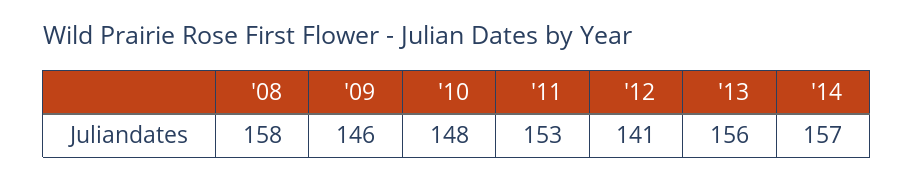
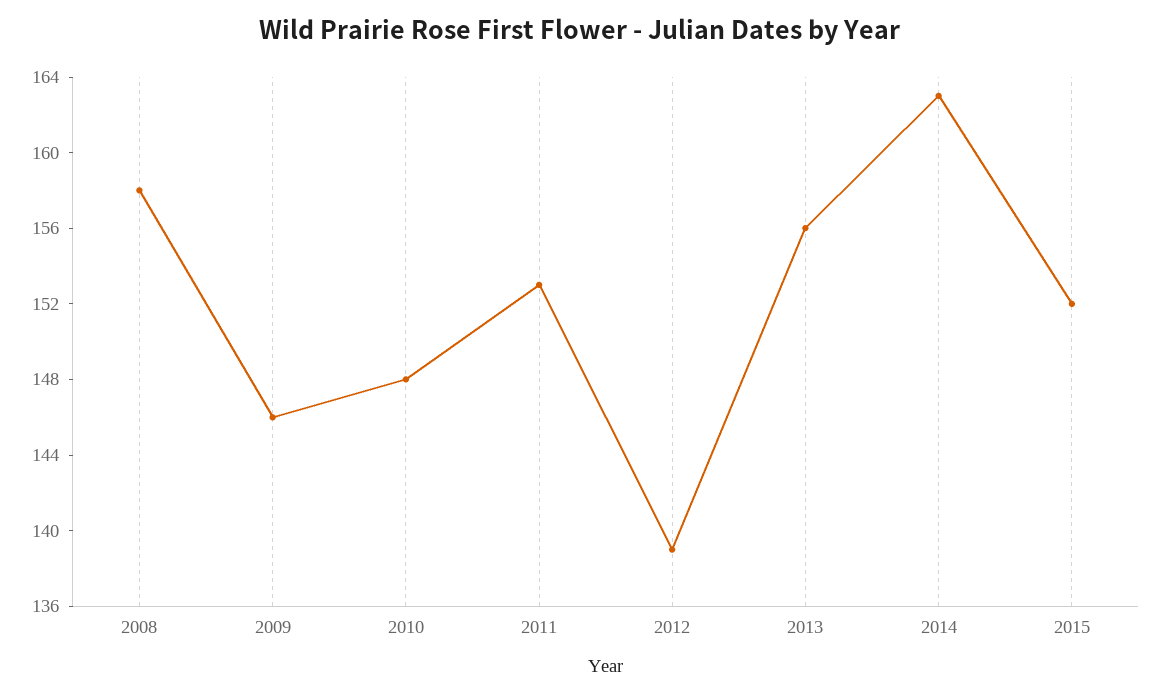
'12: 141 -> 139
'14: 157 -> 163
2015: none -> 152

